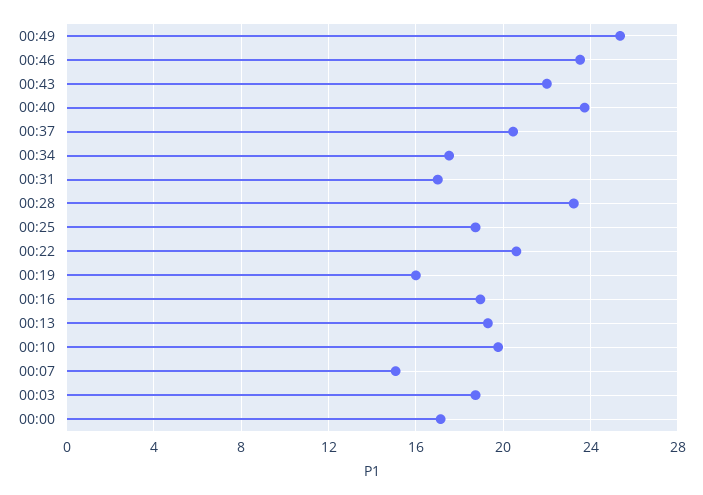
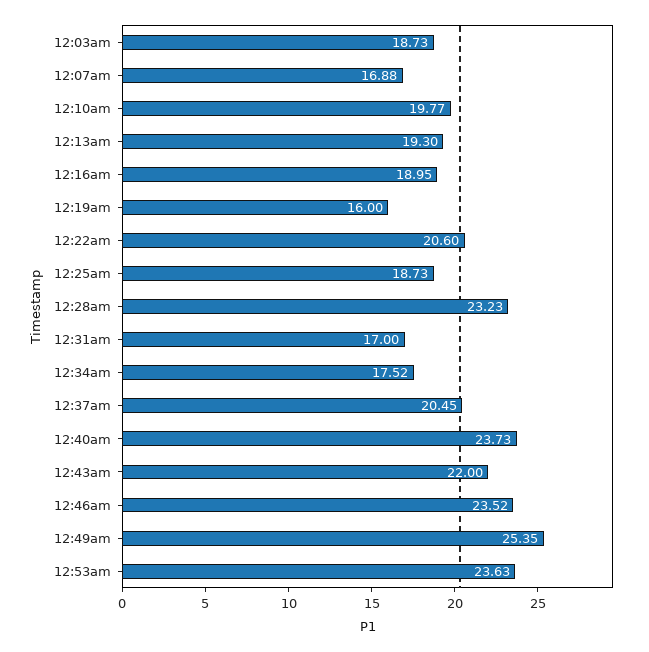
00:07: 15 -> 16.88
00:00: 17 -> none
12:53am: none -> 23.63

